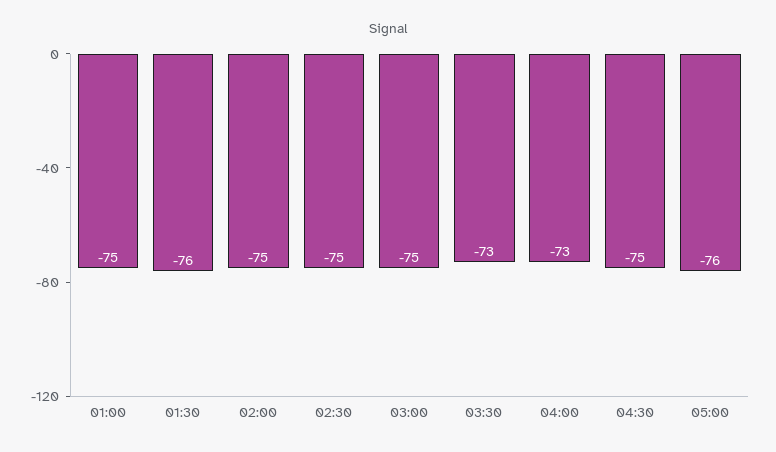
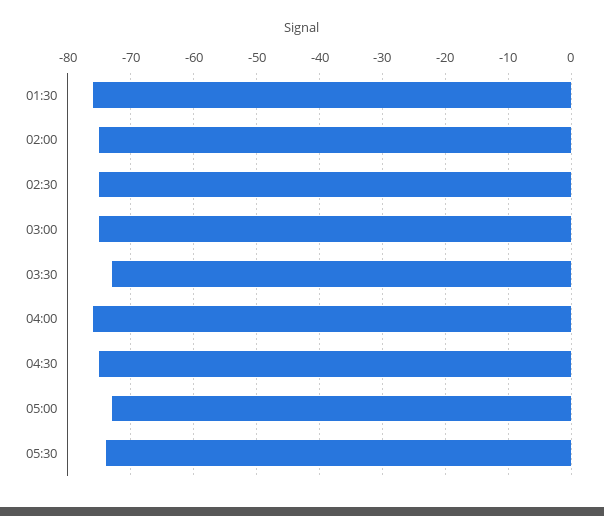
01:00: -75 -> none
04:00: -73 -> -76
05:00: -76 -> -73
05:30: none -> -74

